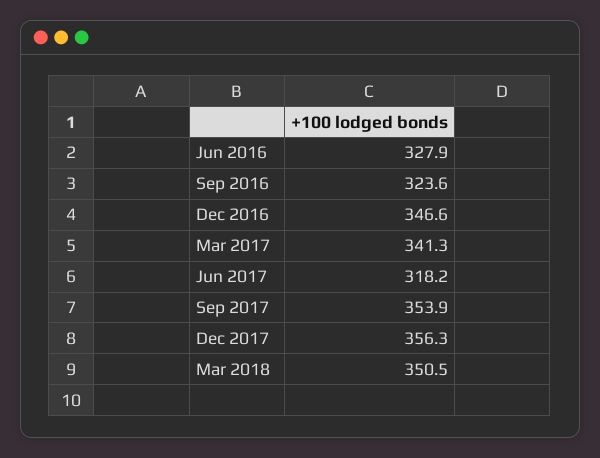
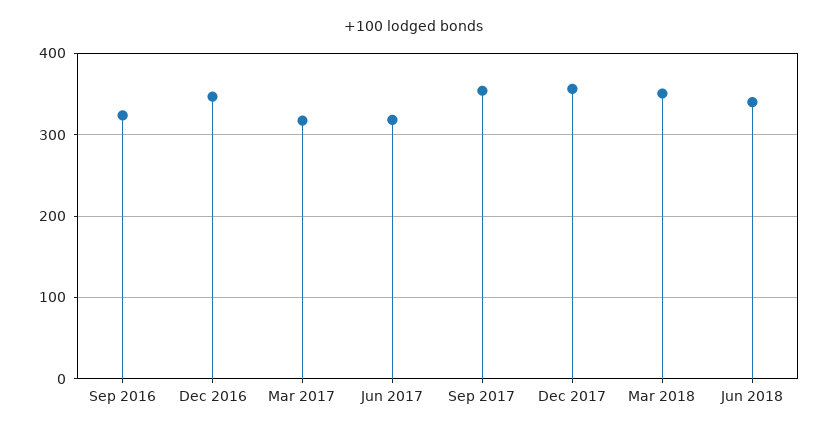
Jun 2016: 327.9 -> none
Mar 2017: 341.3 -> 320
Jun 2018: none -> 340

